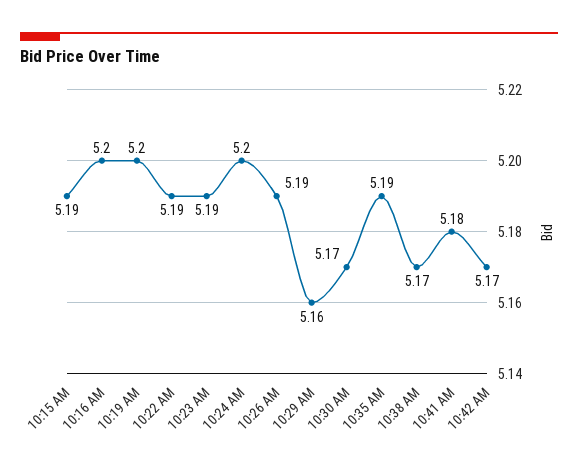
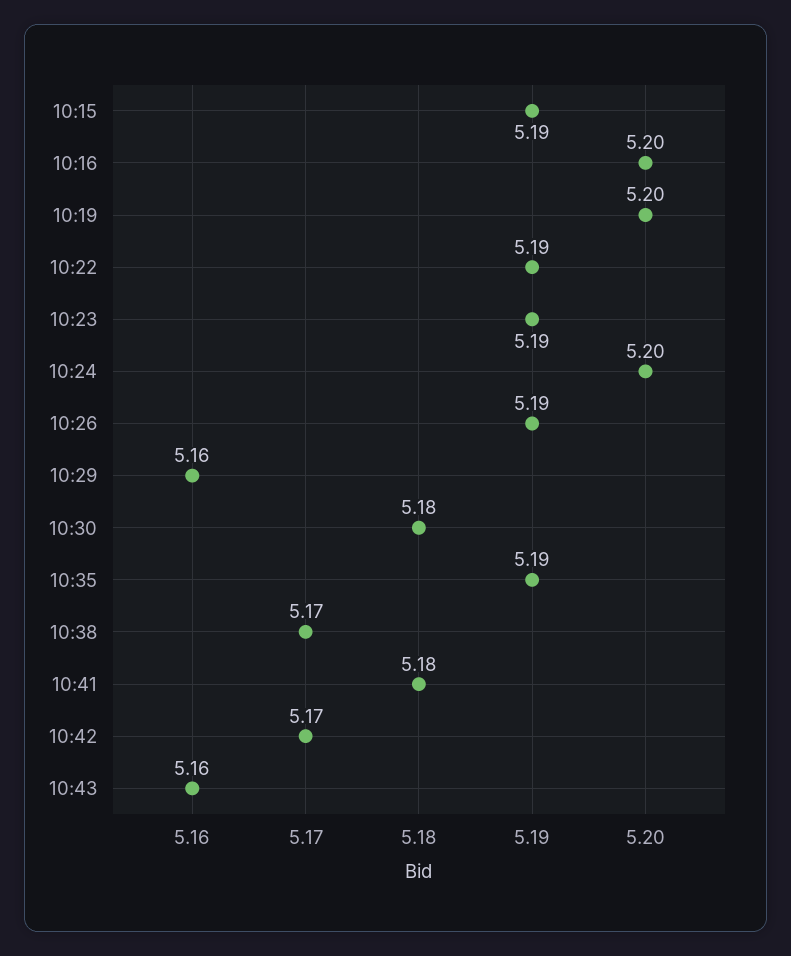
10:30 AM: 5.17 -> 5.18
10:43: none -> 5.16

